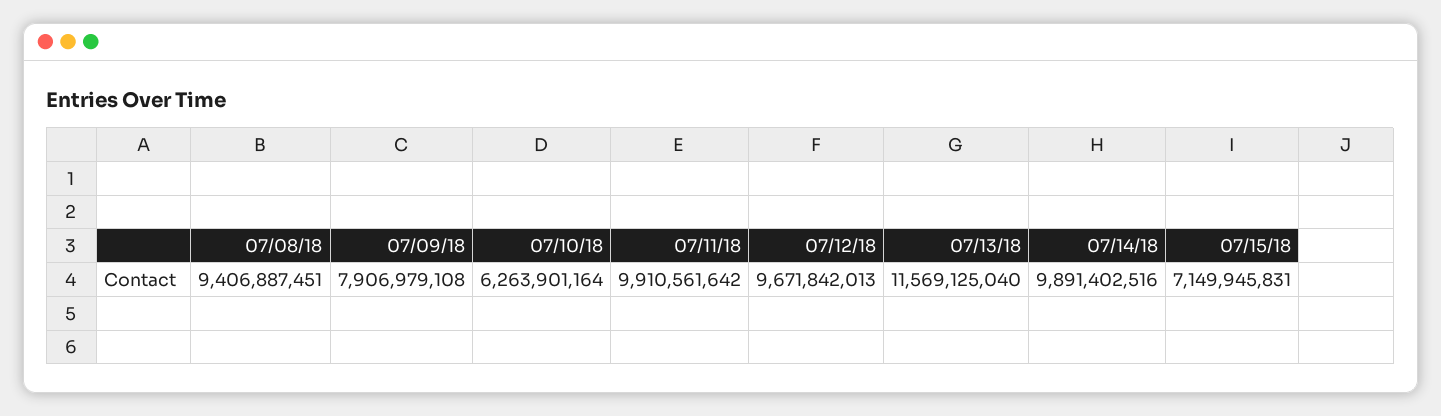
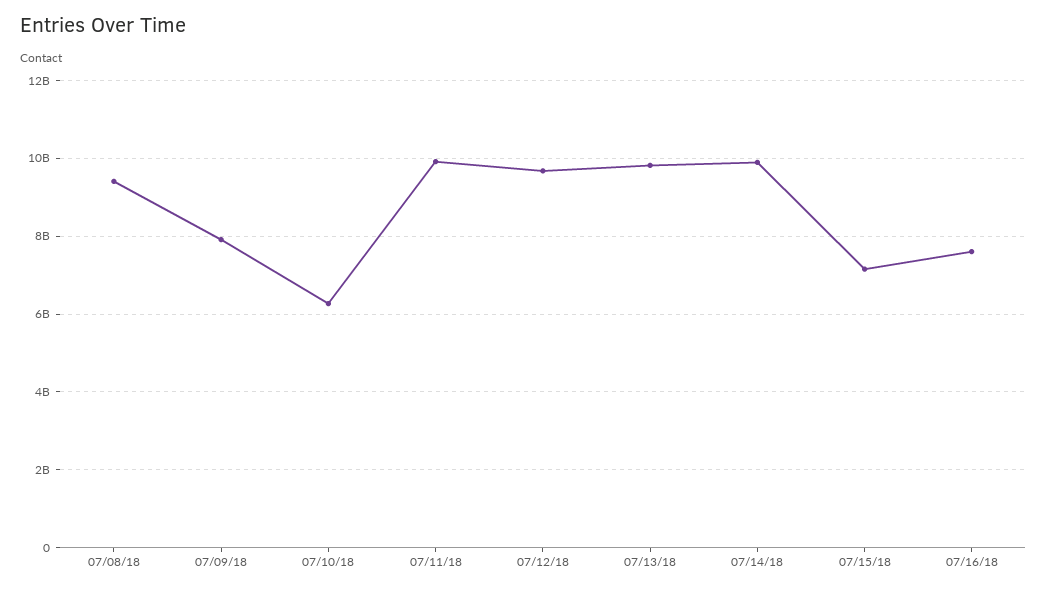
07/13/18: 11569125040 -> 9800000000
07/16/18: none -> 7600000000

